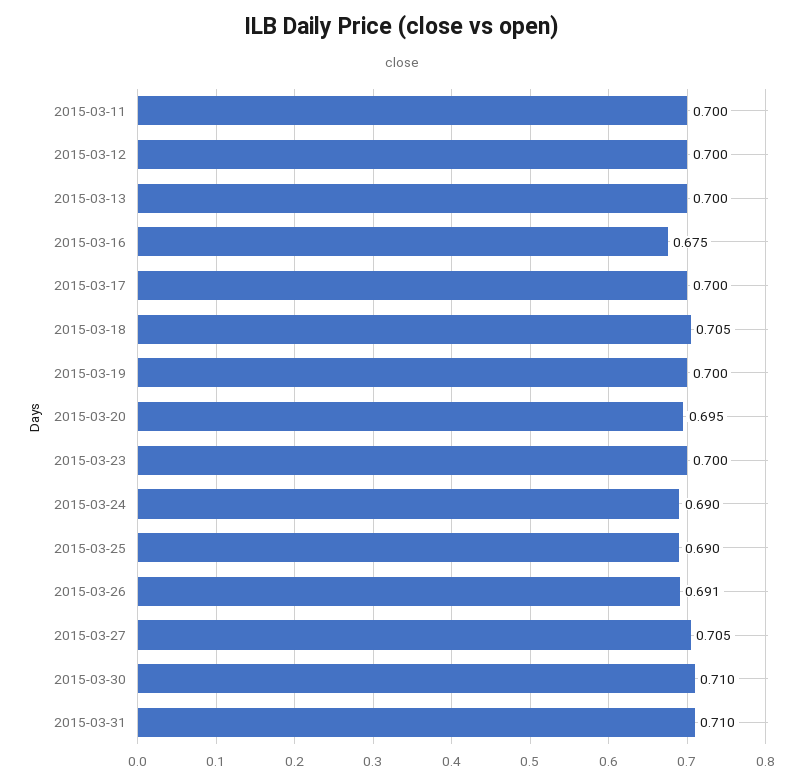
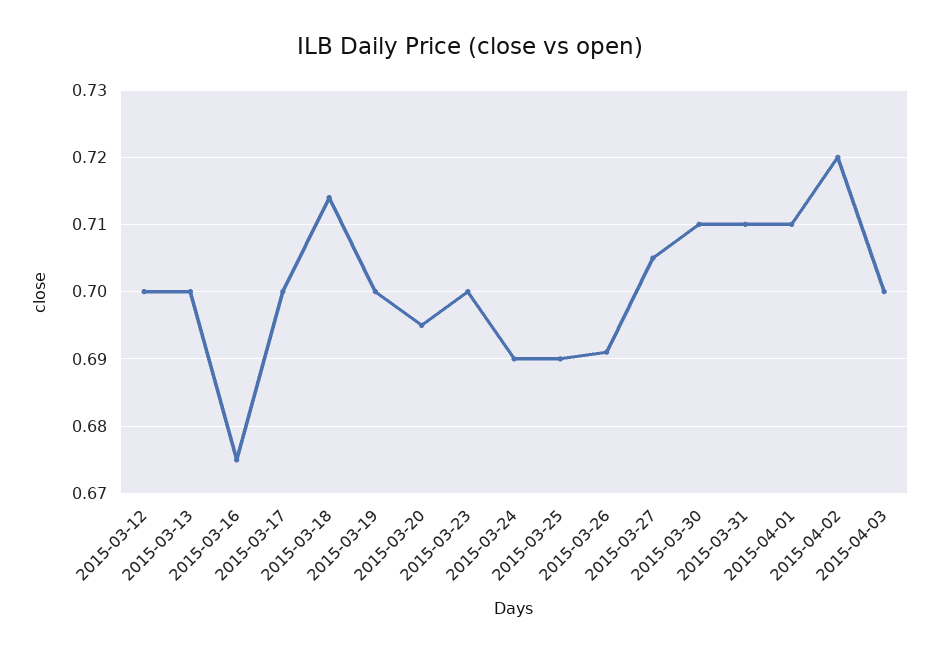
2015-03-11: 0.7 -> none
2015-03-18: 0.705 -> 0.714
2015-04-01: none -> 0.71
2015-04-02: none -> 0.72
2015-04-03: none -> 0.7

